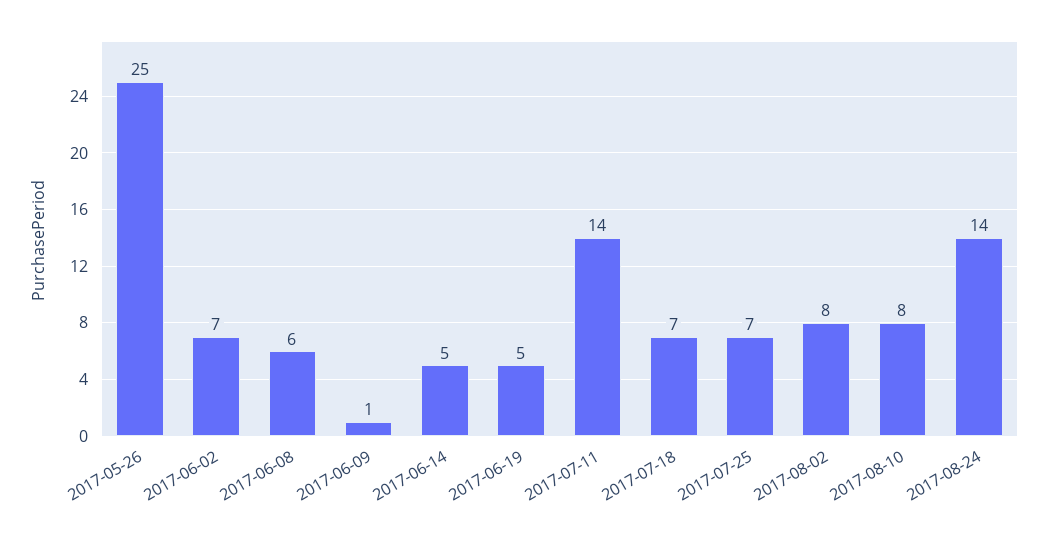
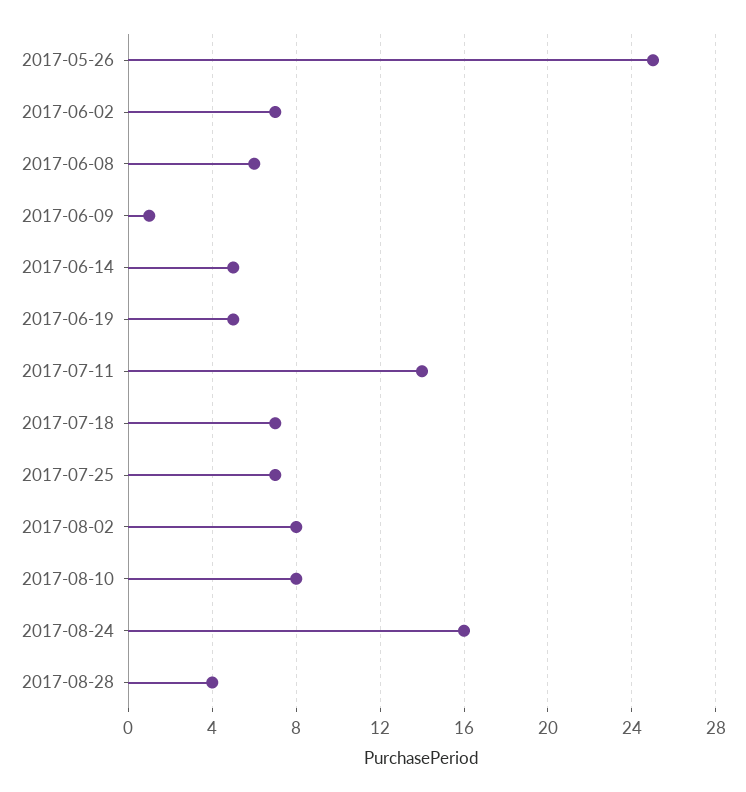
2017-08-24: 14 -> 16
2017-08-28: none -> 4

